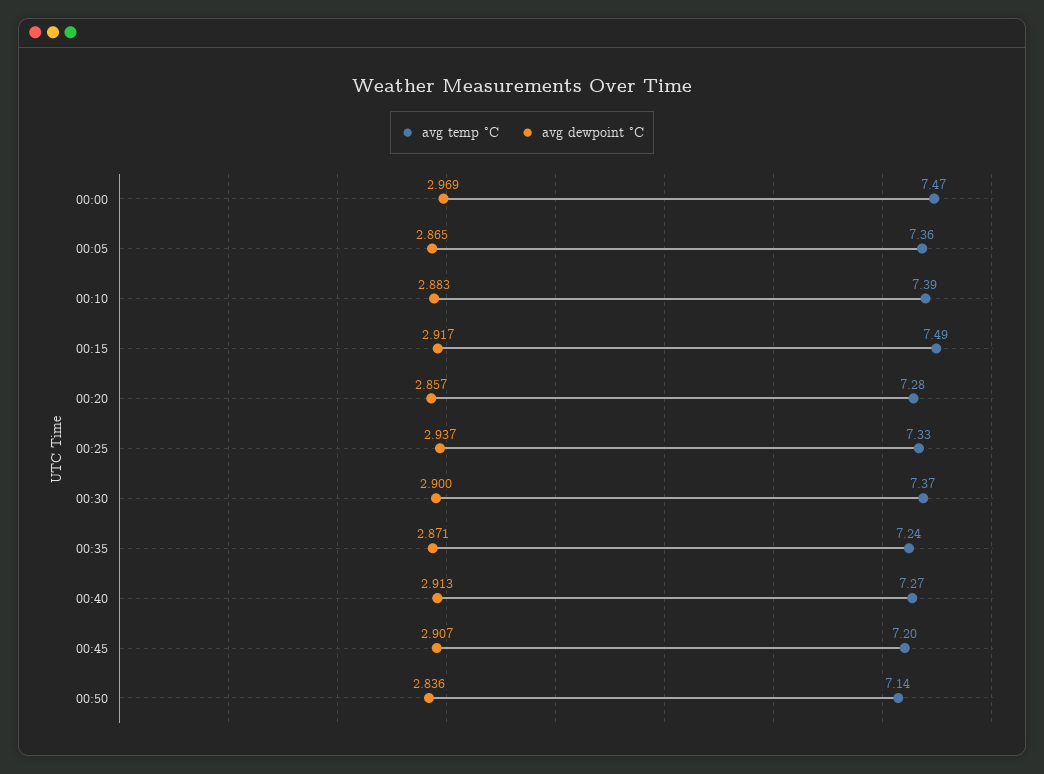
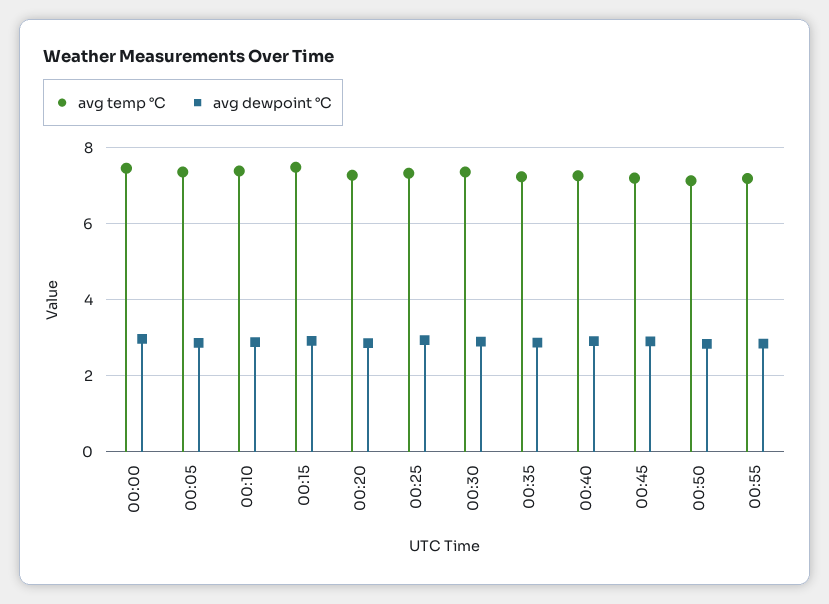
avg temp °C, 00:55: none -> 7.2
avg dewpoint °C, 00:55: none -> 2.8

